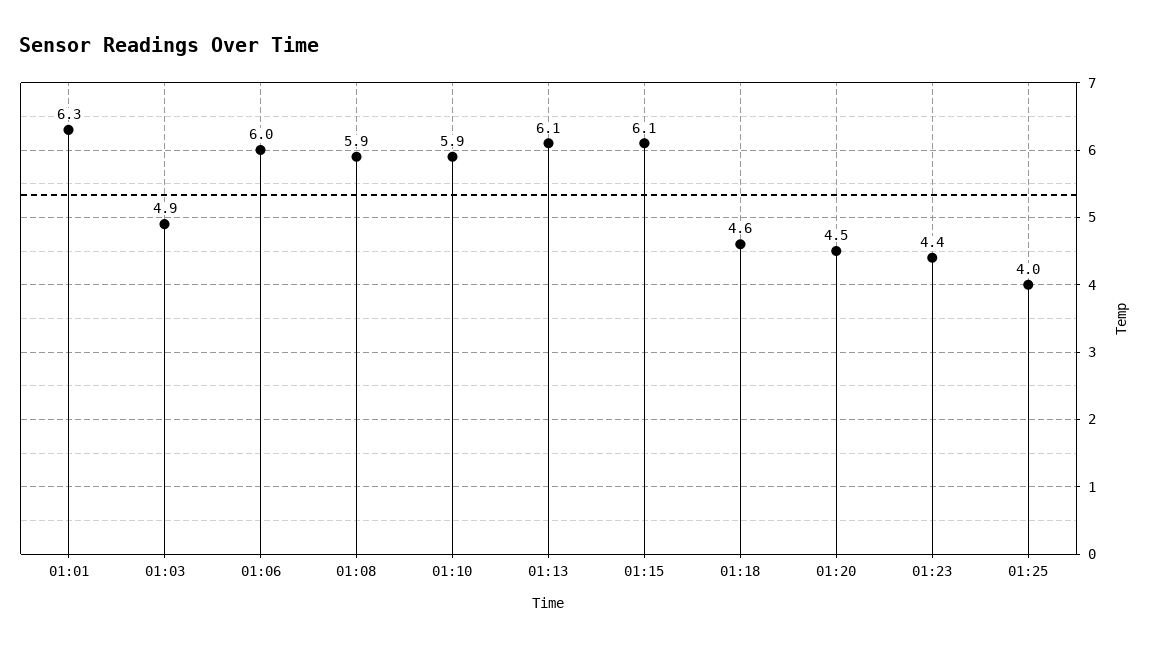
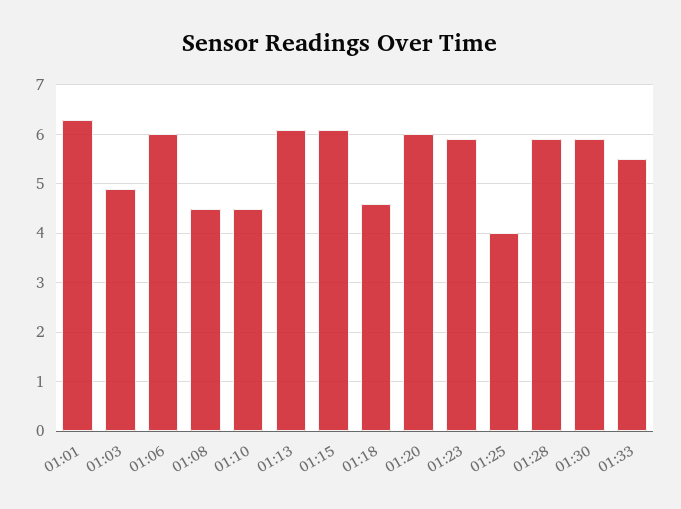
01:08: 5.9 -> 4.5
01:10: 5.9 -> 4.5
01:20: 4.5 -> 6
01:23: 4.4 -> 6
01:28: none -> 6
01:30: none -> 6
01:33: none -> 5.5

